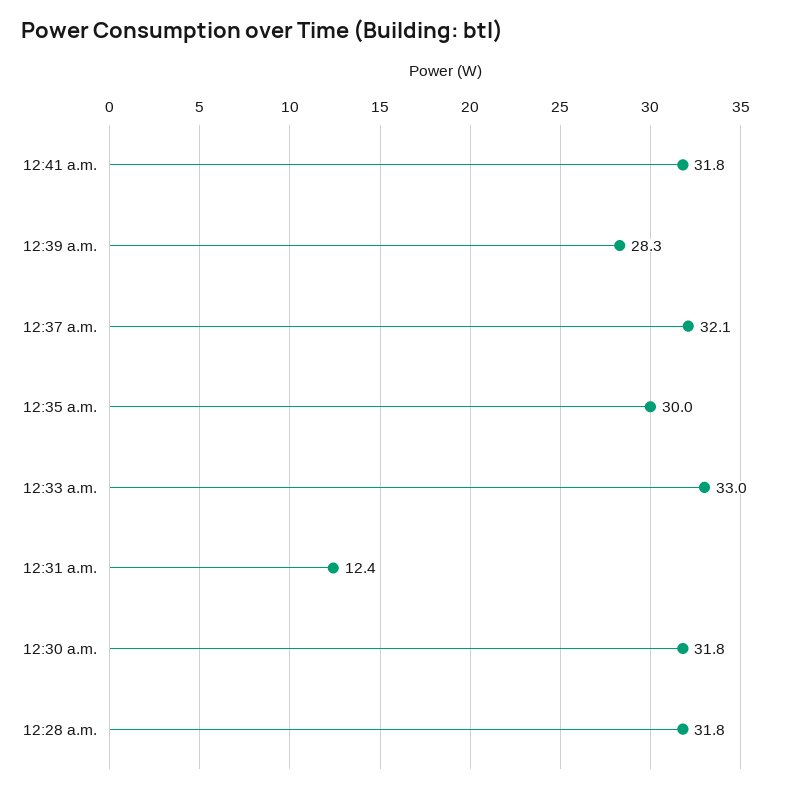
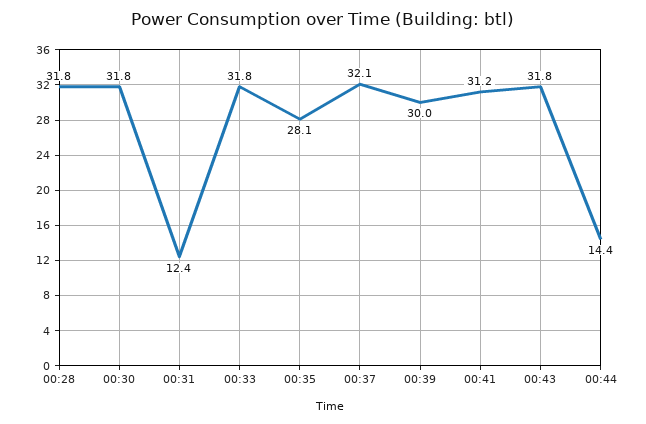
12:41 a.m.: 31.8 -> 31.2
12:39 a.m.: 28.3 -> 30
12:35 a.m.: 30 -> 28.1
12:33 a.m.: 33 -> 31.8
00:43: none -> 31.8
00:44: none -> 14.4

